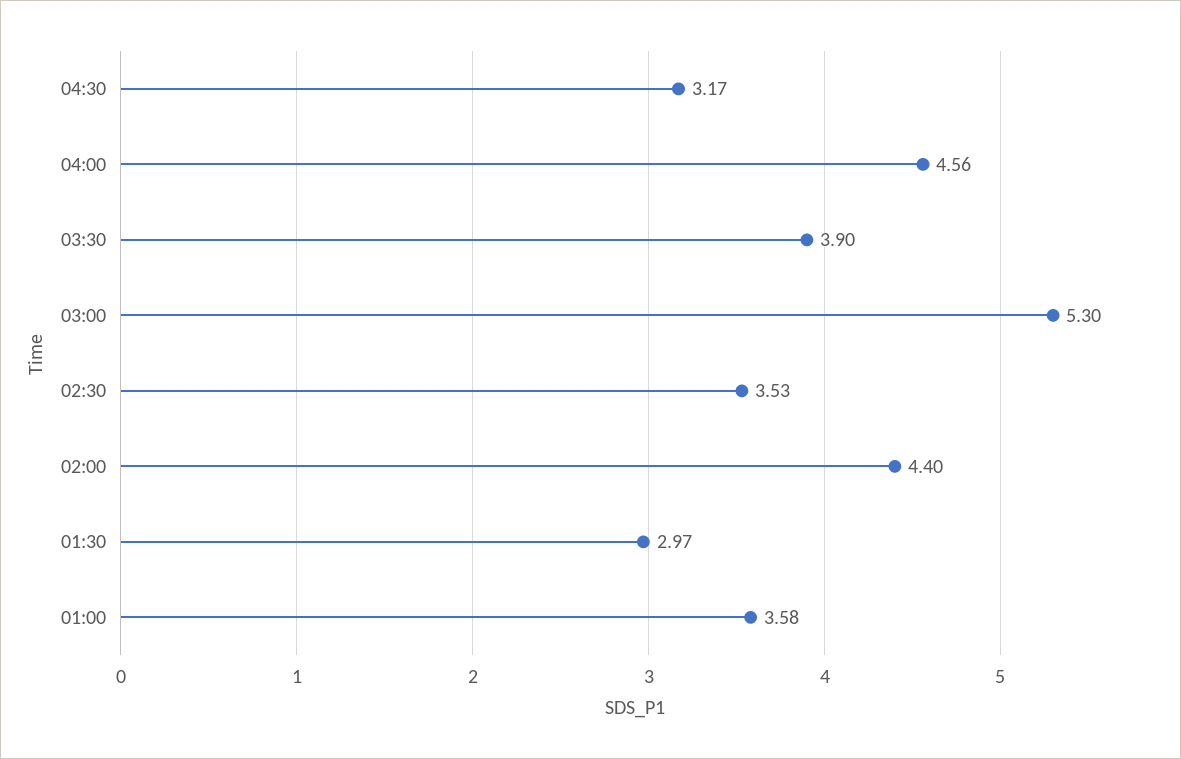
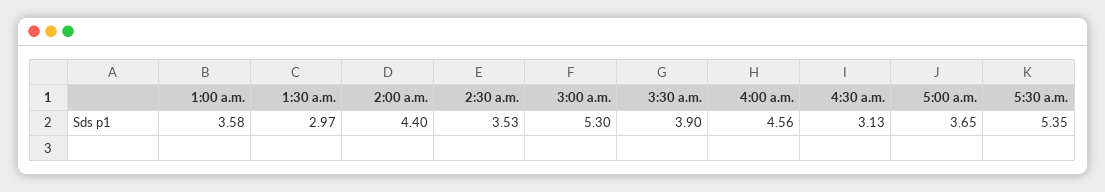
04:30: 3.17 -> 3.13
5:00 a.m.: none -> 3.65
5:30 a.m.: none -> 5.35

